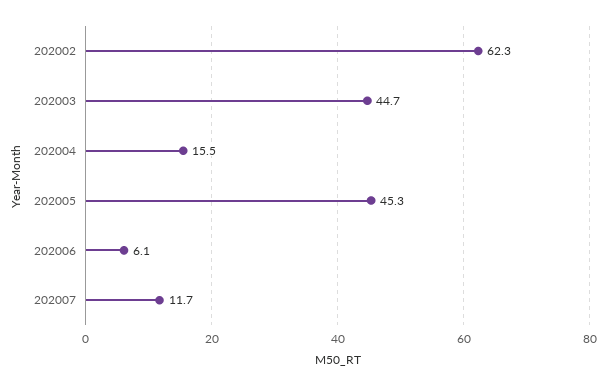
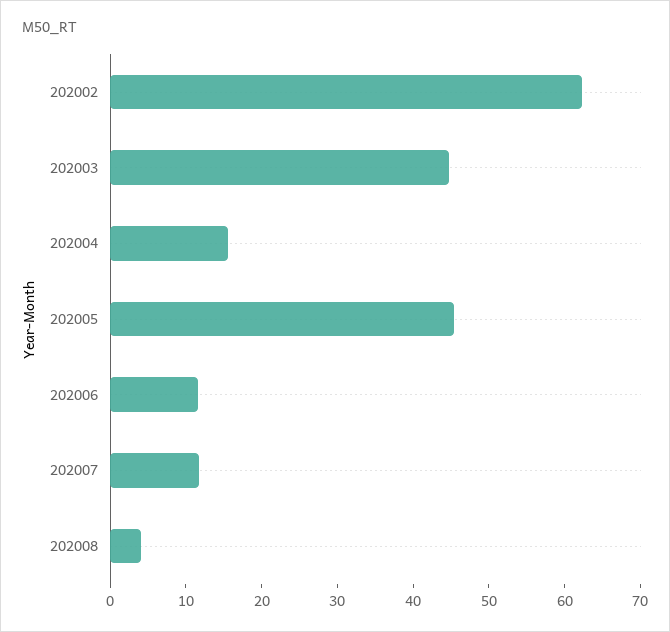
202006: 6.1 -> 12
202008: none -> 4

